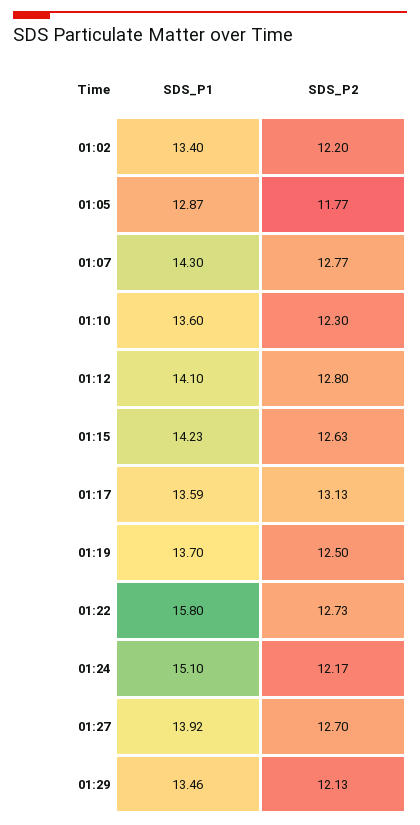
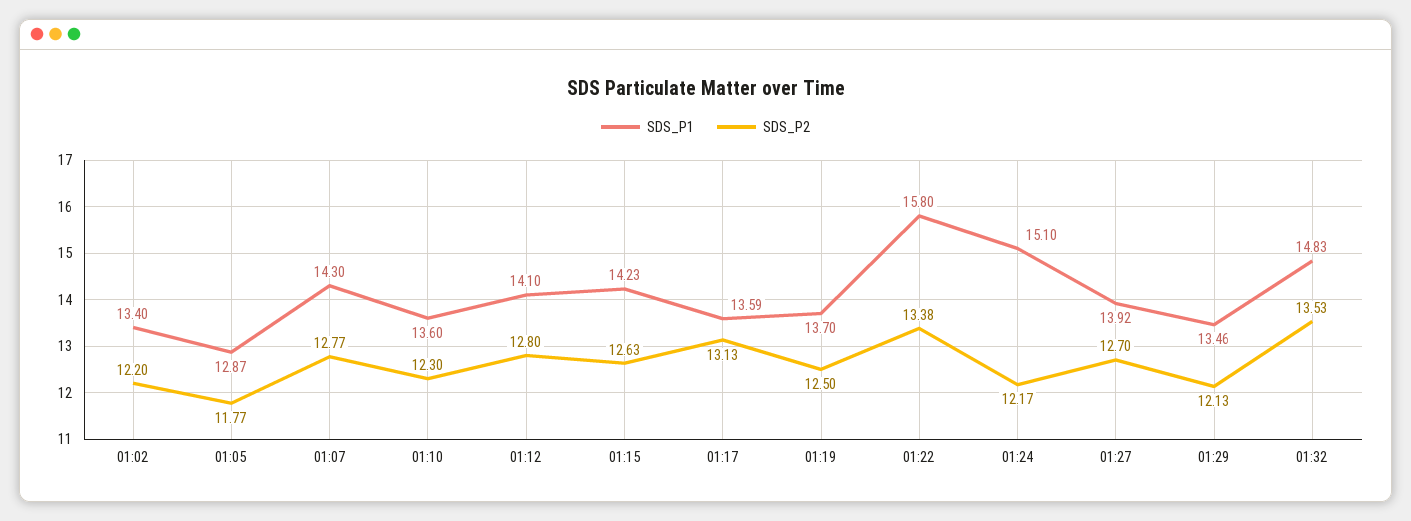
SDS_P2, 01:22: 12.73 -> 13.38
SDS_P1, 01:32: none -> 14.83
SDS_P2, 01:32: none -> 13.53

